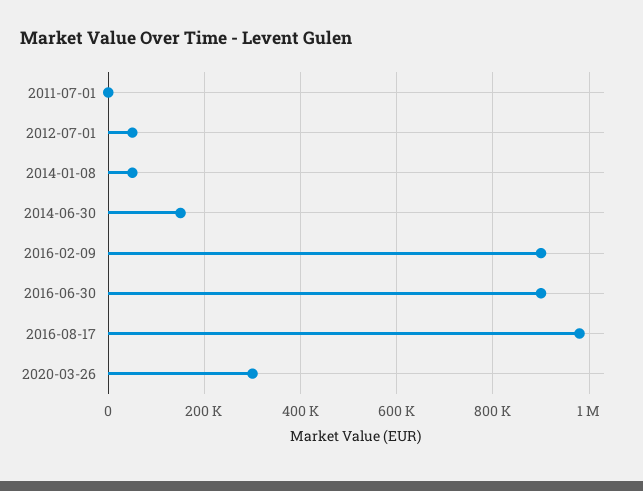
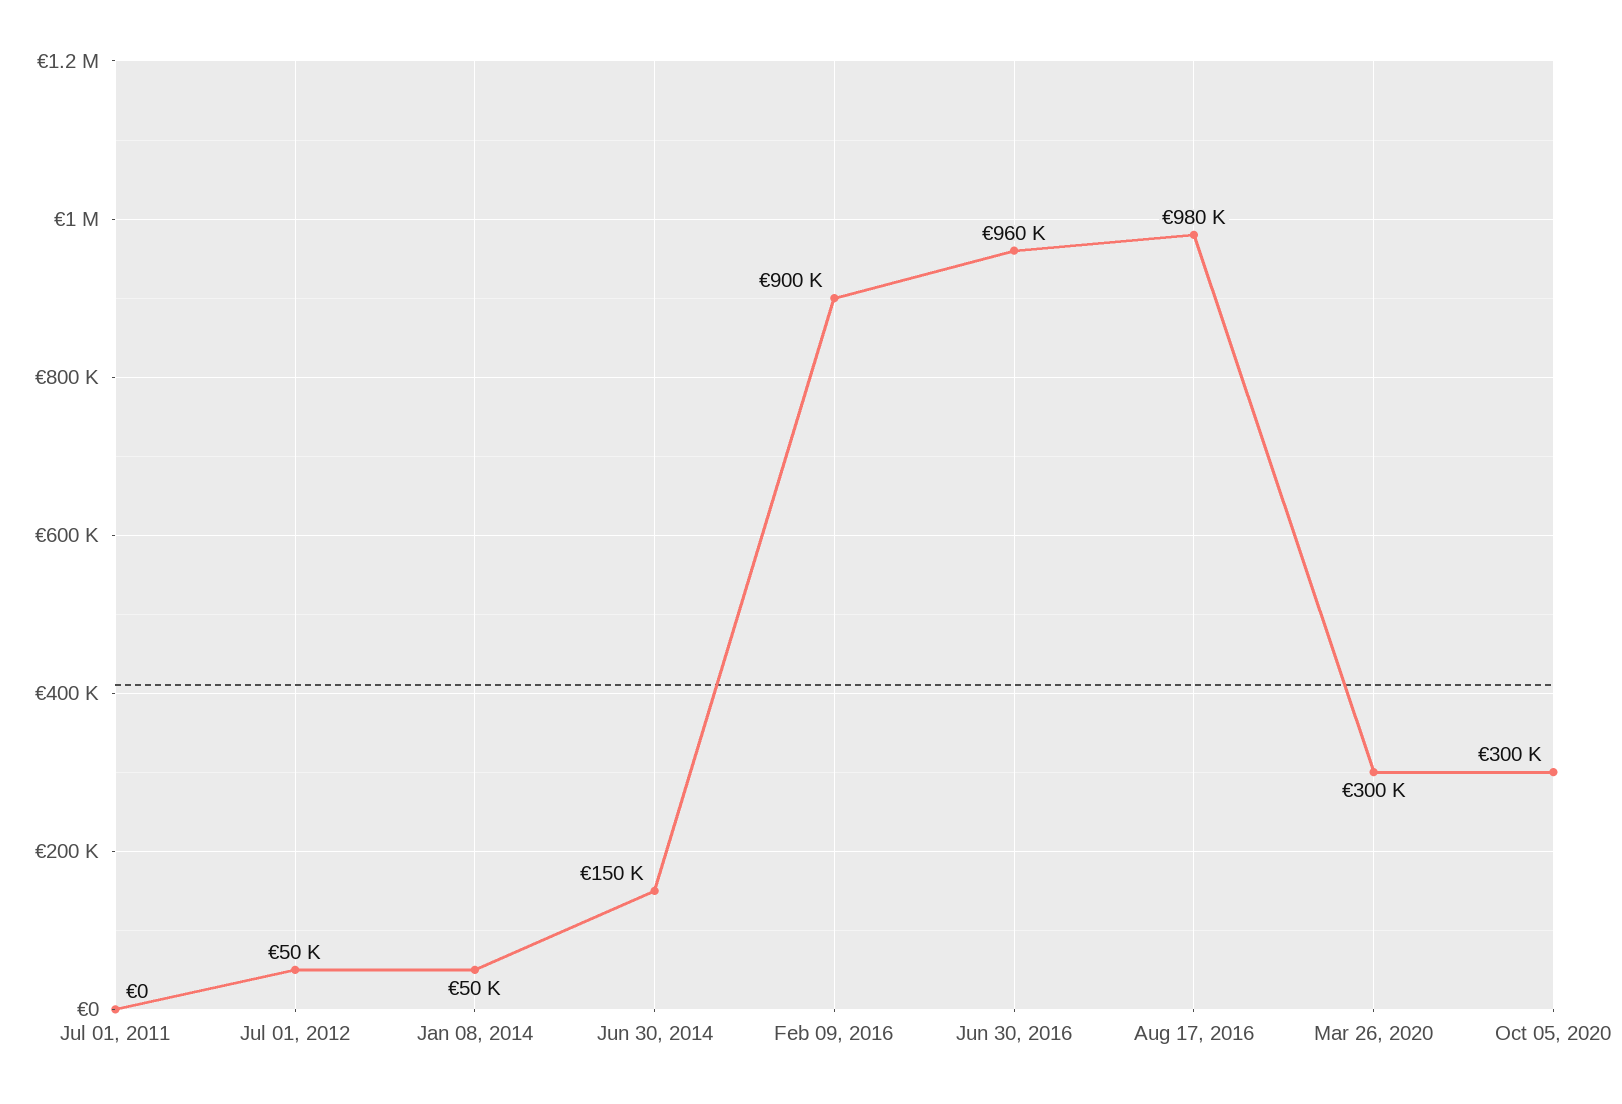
2016-06-30: 900000 -> 960000
Oct 05, 2020: none -> 300000

